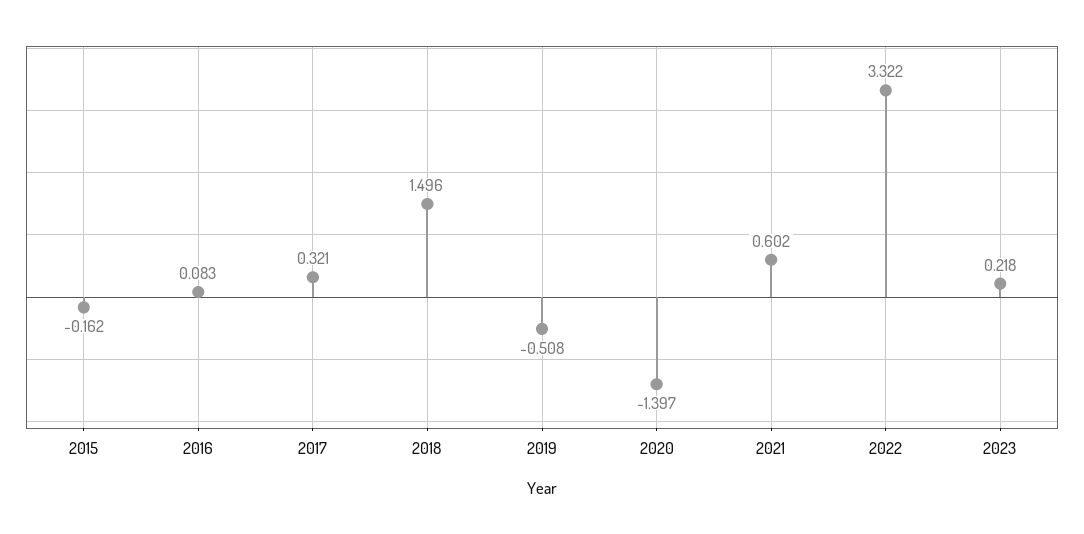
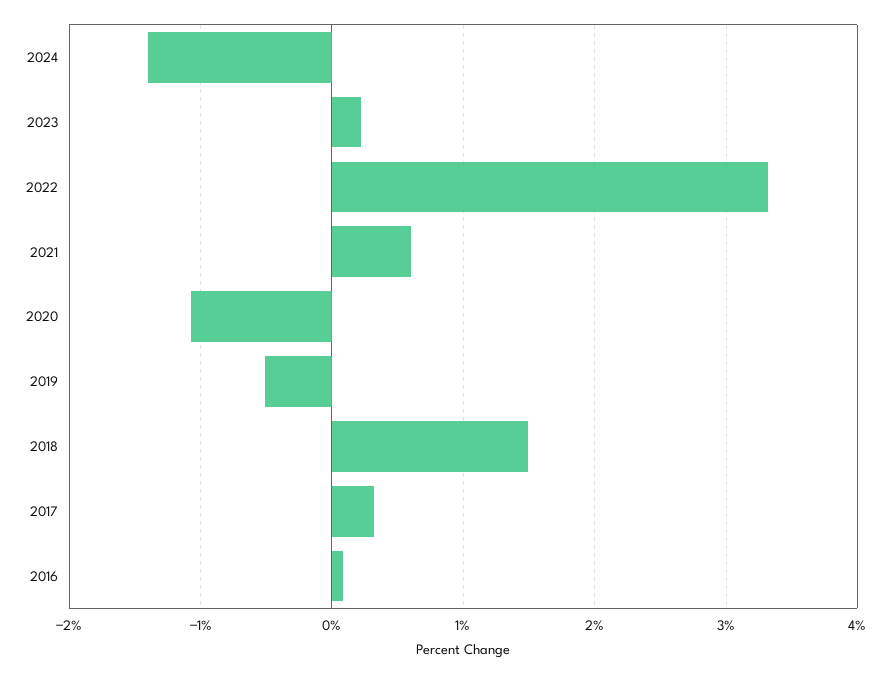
2015: -0.162 -> none
2020: -1.397 -> -1.1
2024: none -> -1.4

